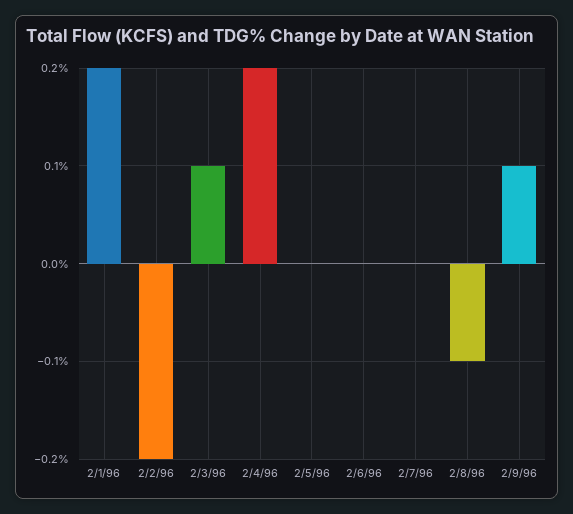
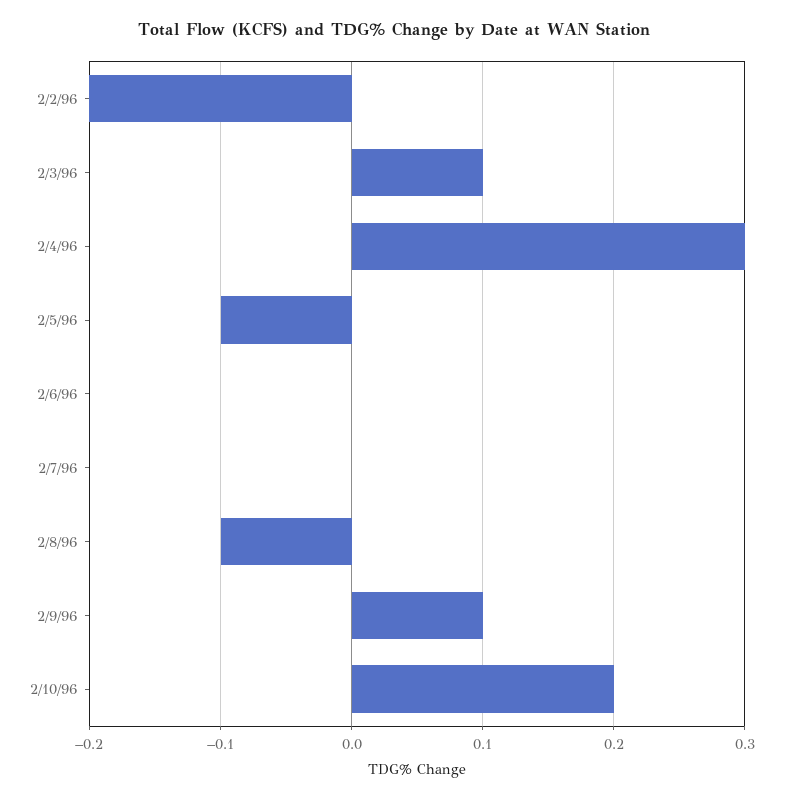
2/1/96: 0.2 -> none
2/4/96: 0.2 -> 0.3
2/5/96: 0 -> -0.1
2/10/96: none -> 0.2

